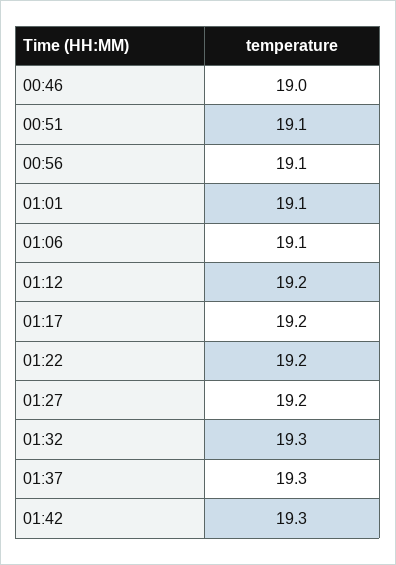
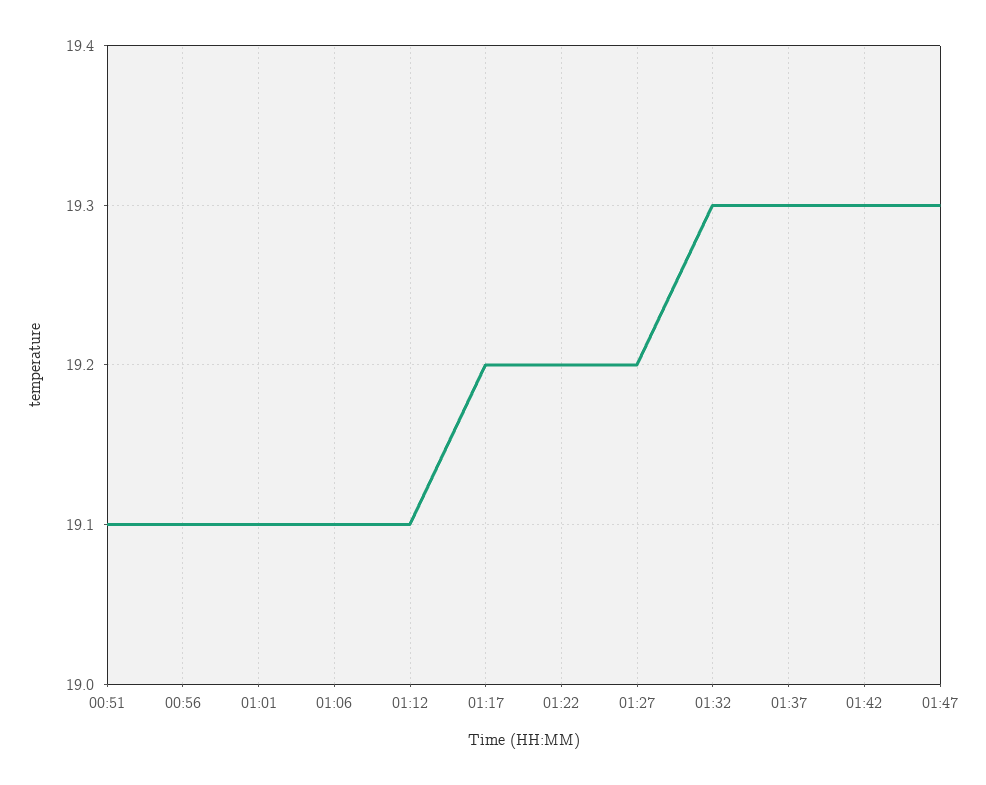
00:46: 19 -> none
01:12: 19.2 -> 19.1
01:47: none -> 19.3

